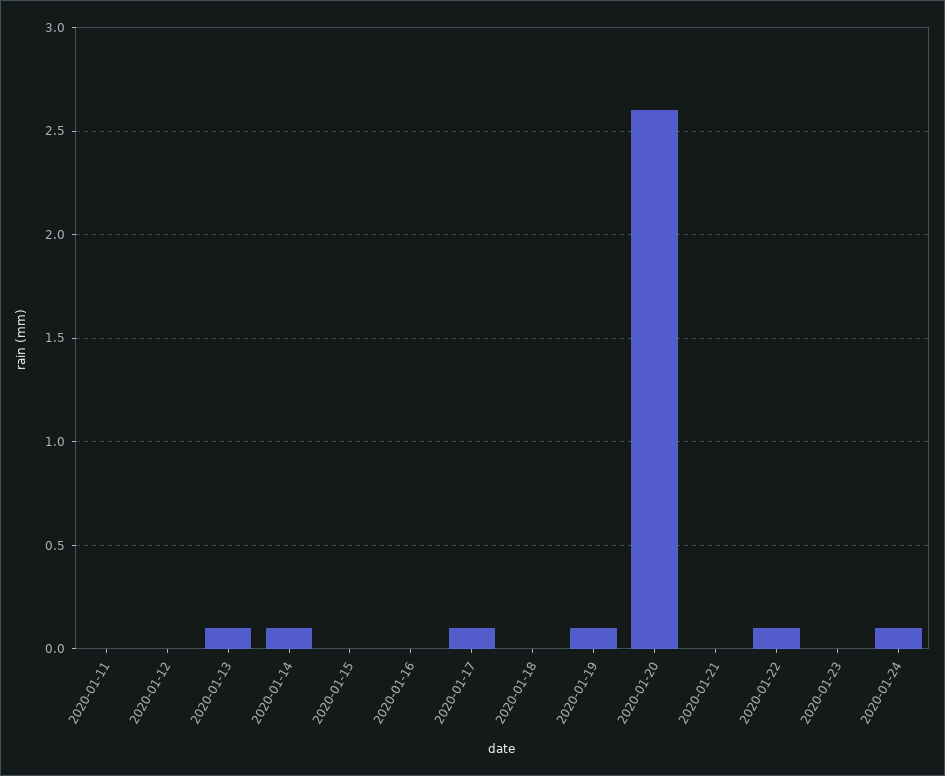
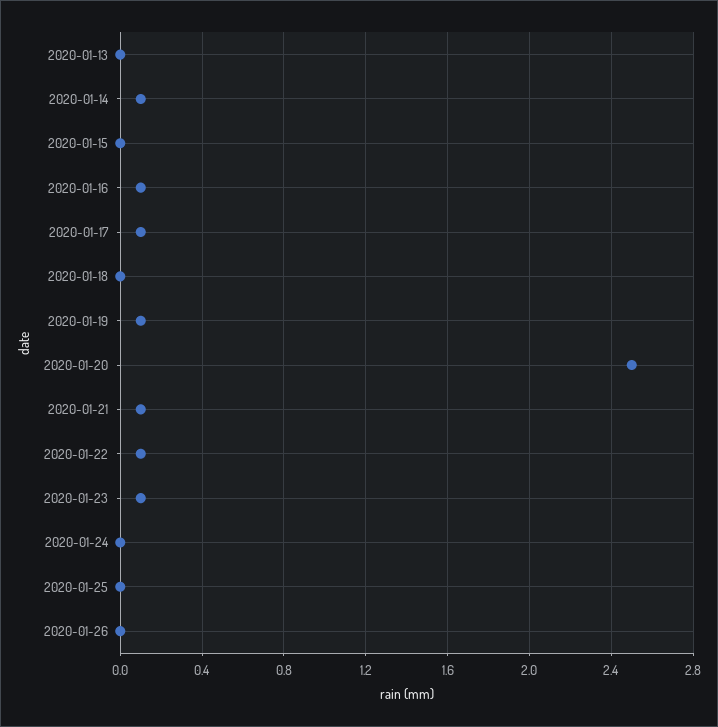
2020-01-11: 0 -> none
2020-01-12: 0 -> none
2020-01-13: 0.1 -> 0
2020-01-16: 0 -> 0.1
2020-01-20: 2.6 -> 2.5
2020-01-21: 0 -> 0.1
2020-01-23: 0 -> 0.1
2020-01-24: 0.1 -> 0
2020-01-25: none -> 0
2020-01-26: none -> 0

